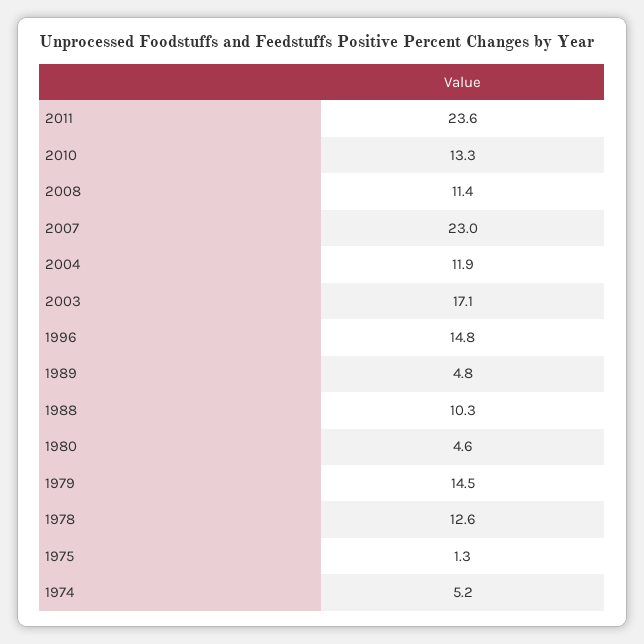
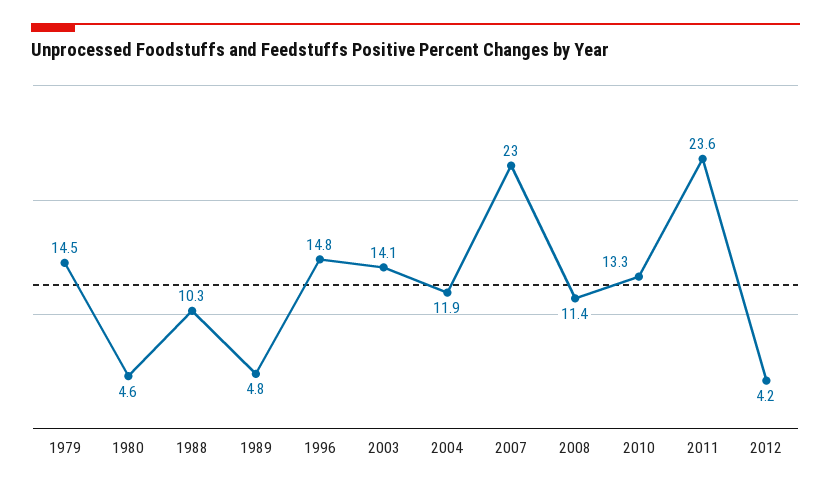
2003: 17.1 -> 14.1
1978: 12.6 -> none
1975: 1.3 -> none
1974: 5.2 -> none
2012: none -> 4.2

